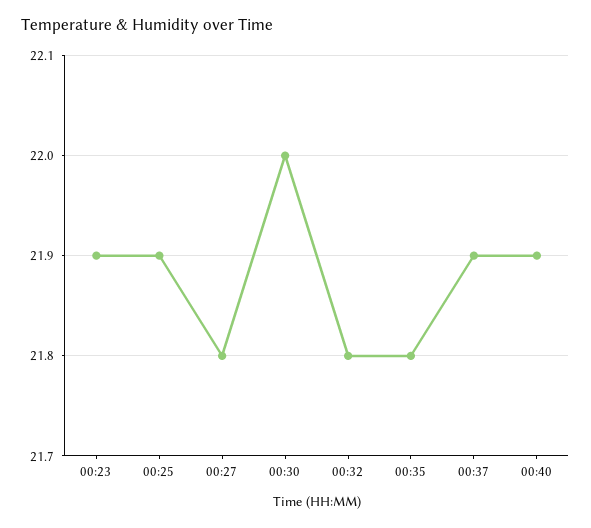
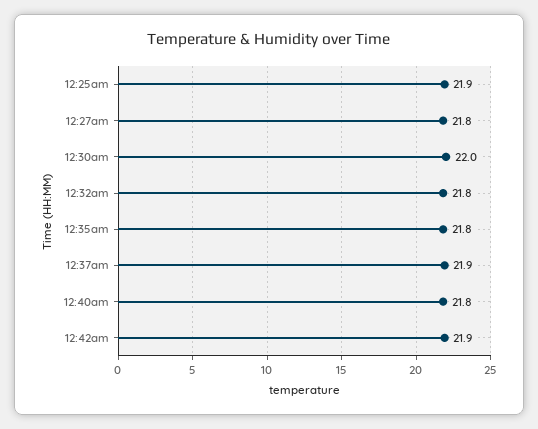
00:23: 21.9 -> none
00:40: 21.9 -> 21.8
12:42am: none -> 21.9

